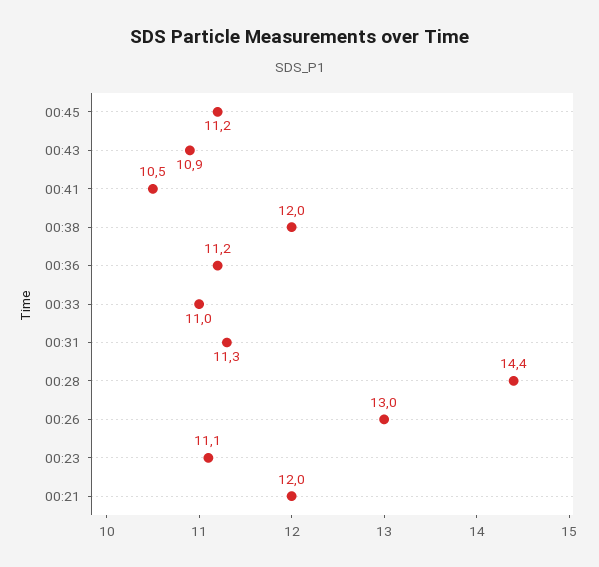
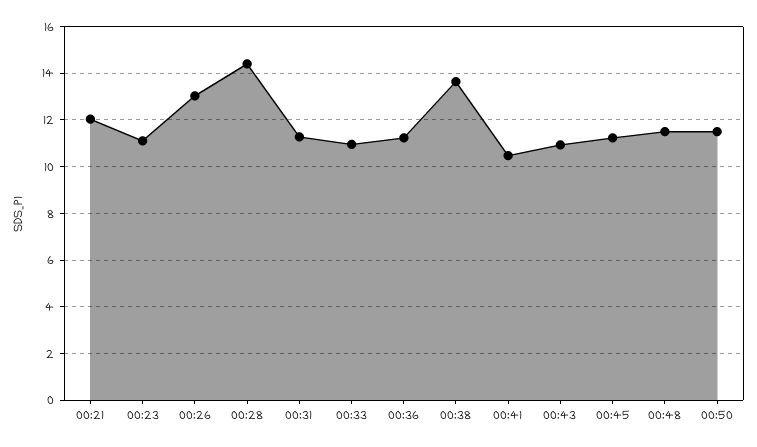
00:38: 12 -> 13.5
00:48: none -> 11.5
00:50: none -> 11.5

